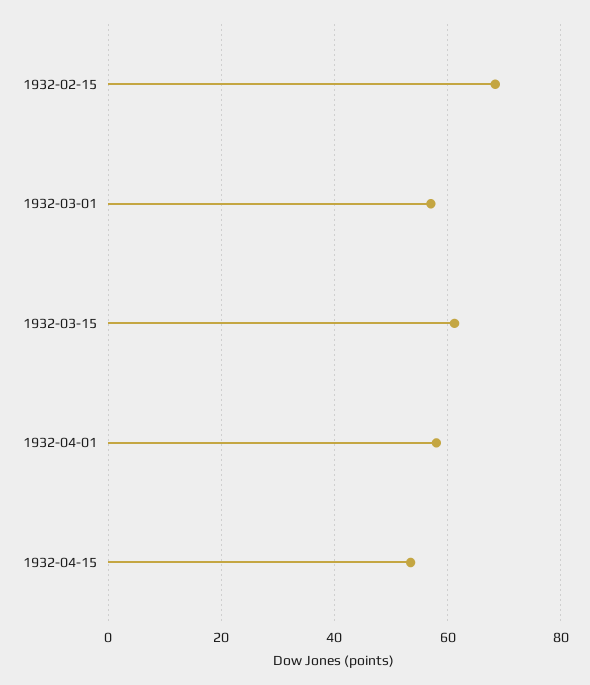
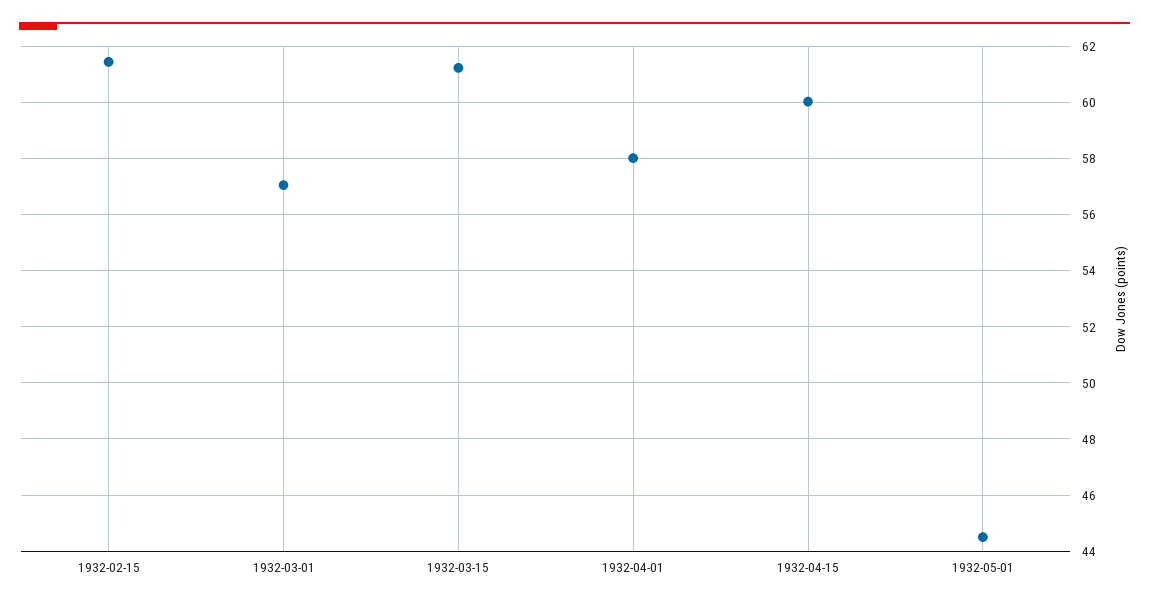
1932-02-15: 68 -> 61.5
1932-04-15: 54 -> 60
1932-05-01: none -> 44.5

